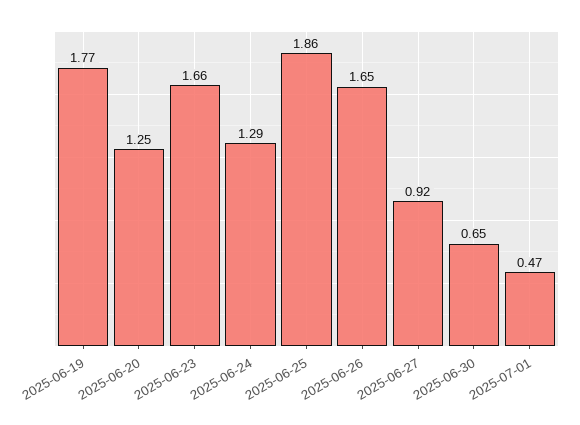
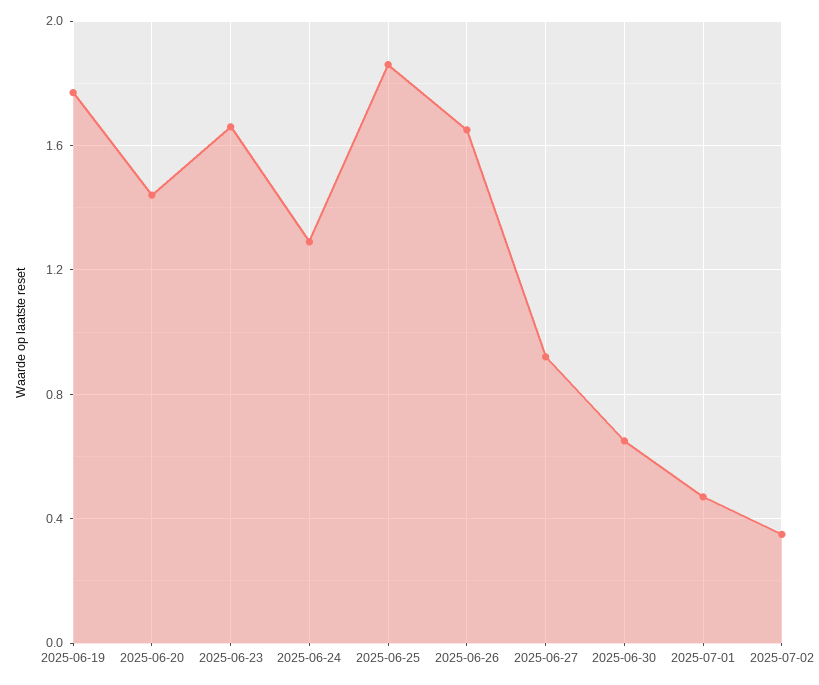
2025-06-20: 1.25 -> 1.45
2025-07-02: none -> 0.35

